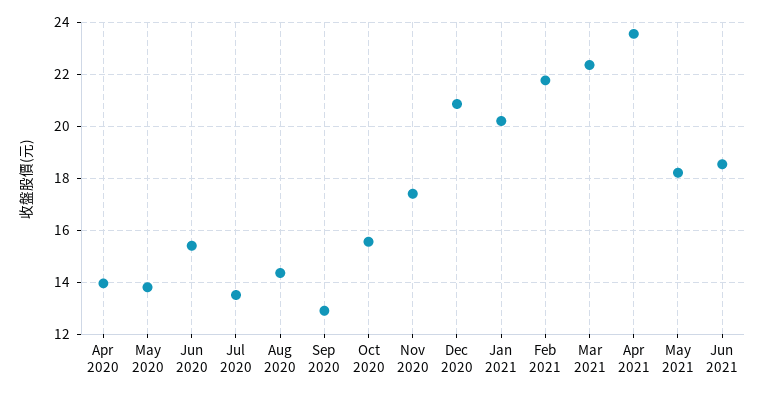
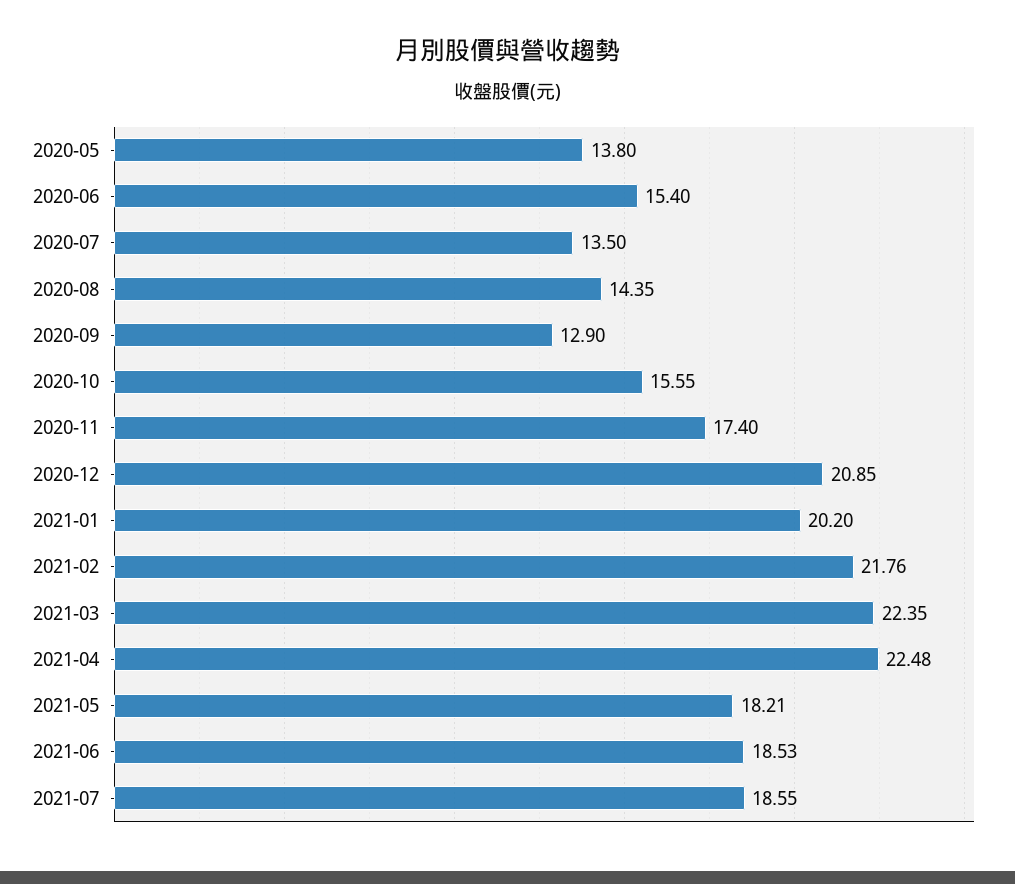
Apr 2020: 14 -> none
Apr 2021: 23.5 -> 22.48
2021-07: none -> 18.55

